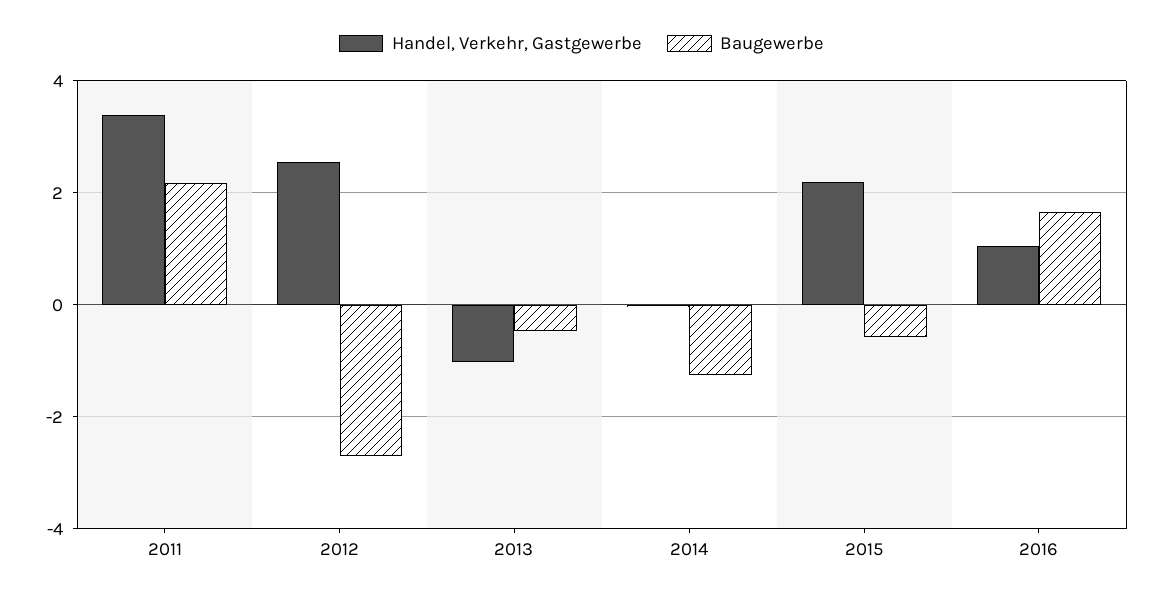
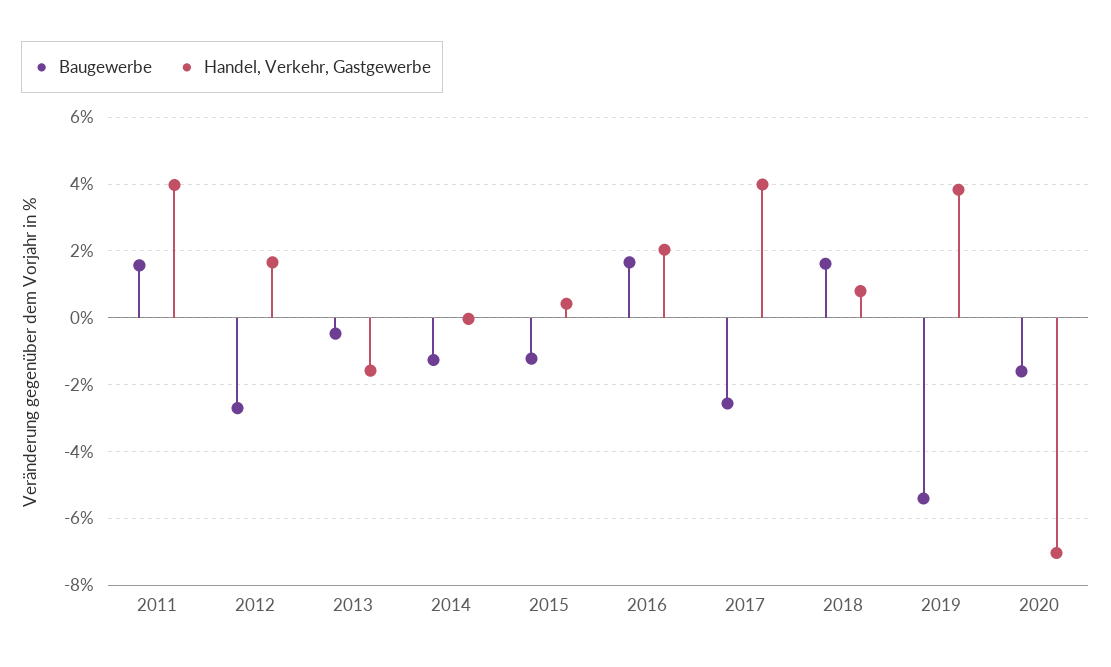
Handel, Verkehr, Gastgewerbe, 2011: 3.4 -> 4
Baugewerbe, 2011: 2.2 -> 1.6
Handel, Verkehr, Gastgewerbe, 2012: 2.6 -> 1.6
Handel, Verkehr, Gastgewerbe, 2013: -1 -> -1.6
Handel, Verkehr, Gastgewerbe, 2015: 2.2 -> 0.4
Baugewerbe, 2015: -0.6 -> -1.2
Handel, Verkehr, Gastgewerbe, 2016: 1 -> 2
Baugewerbe, 2017: none -> -2.6
Handel, Verkehr, Gastgewerbe, 2017: none -> 4
Baugewerbe, 2018: none -> 1.6
Handel, Verkehr, Gastgewerbe, 2018: none -> 0.8
Baugewerbe, 2019: none -> -5.4
Handel, Verkehr, Gastgewerbe, 2019: none -> 3.8
Baugewerbe, 2020: none -> -1.6
Handel, Verkehr, Gastgewerbe, 2020: none -> -7

